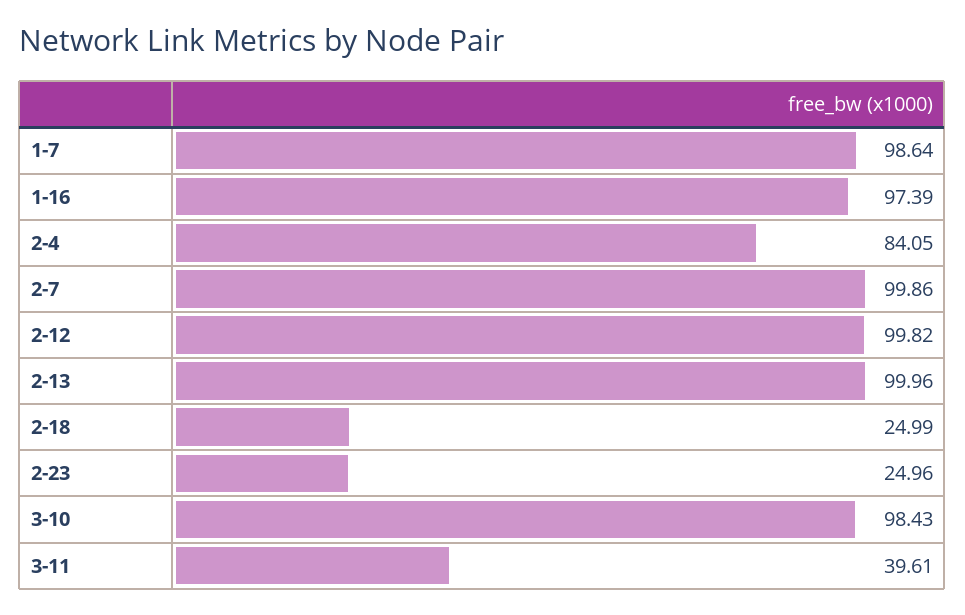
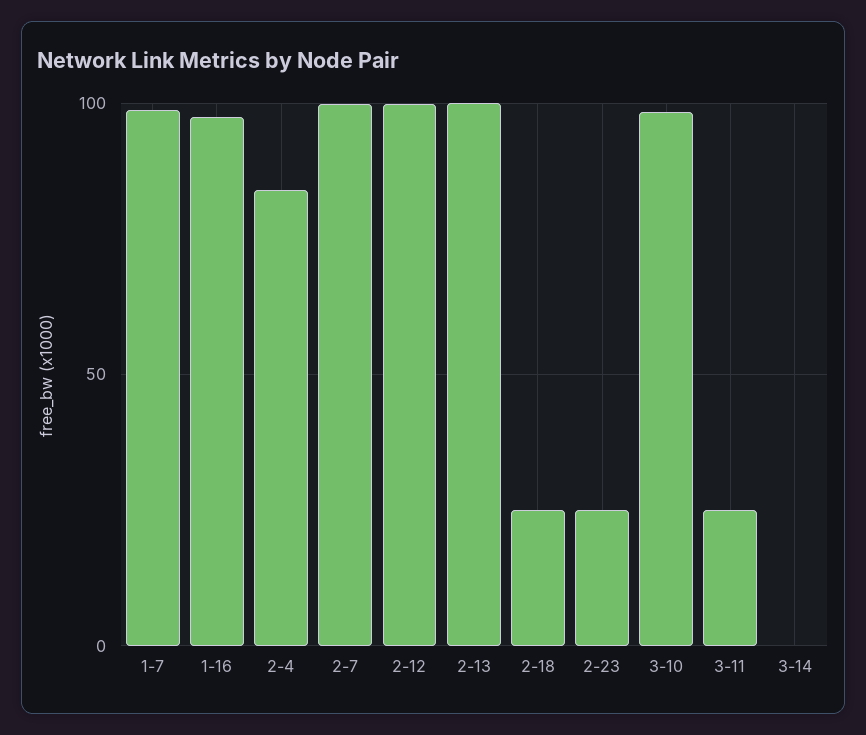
3-11: 39.61 -> 25
3-14: none -> 0

